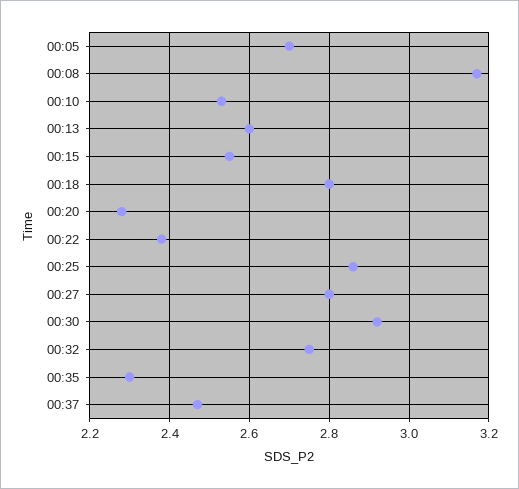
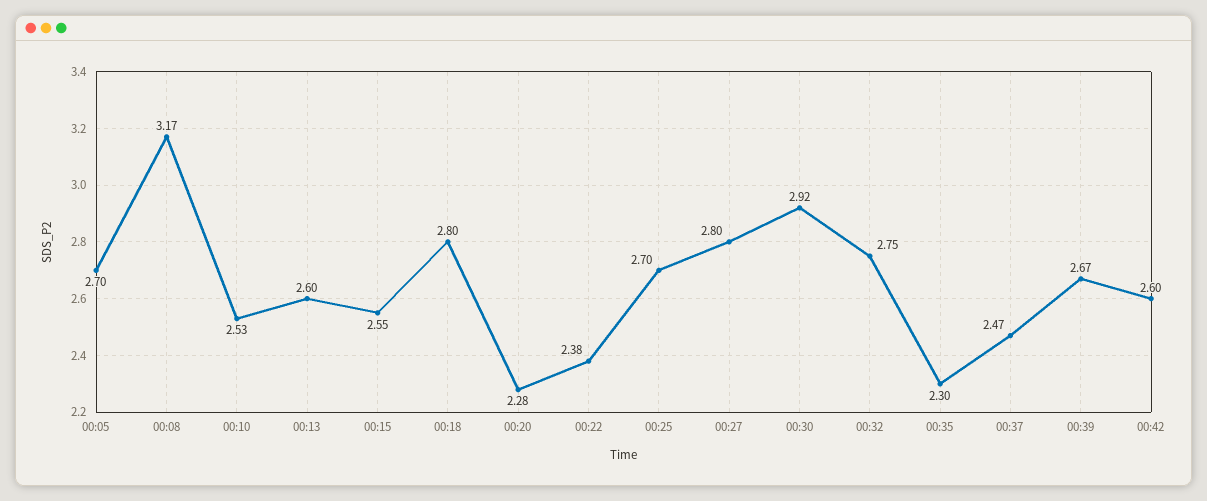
00:25: 2.85 -> 2.7
00:39: none -> 2.67
00:42: none -> 2.6

